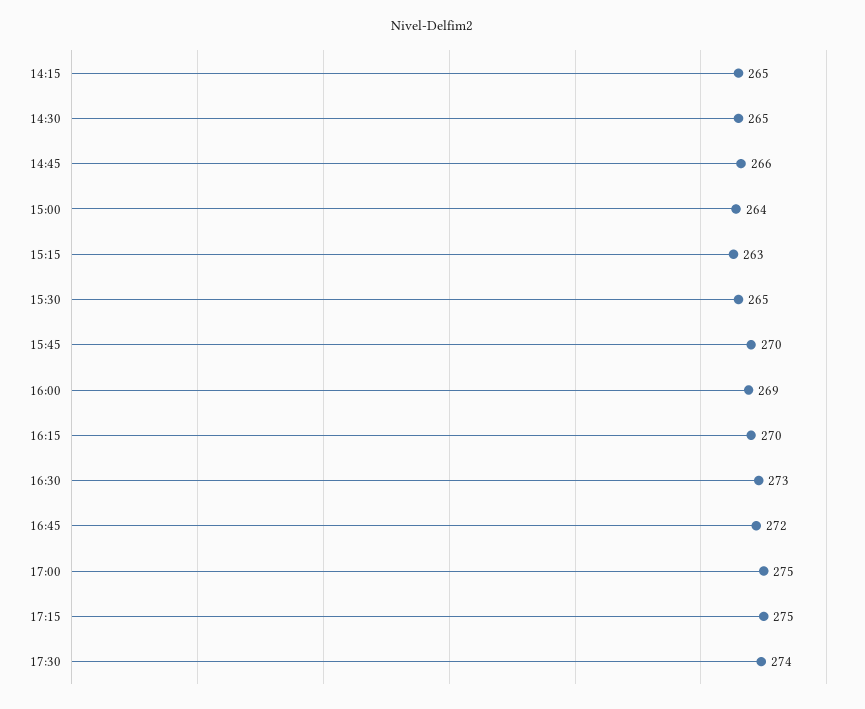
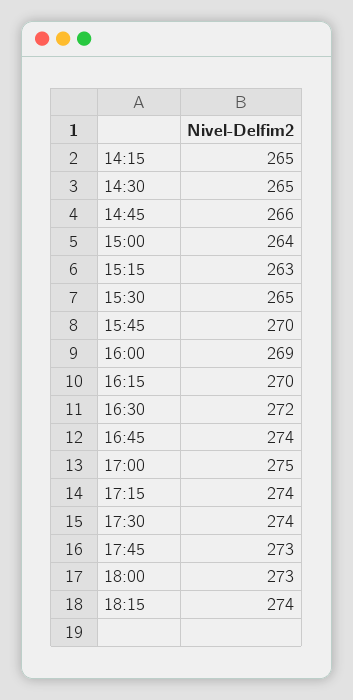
16:30: 273 -> 272
16:45: 272 -> 274
17:15: 275 -> 274
17:45: none -> 273
18:00: none -> 273
18:15: none -> 274

